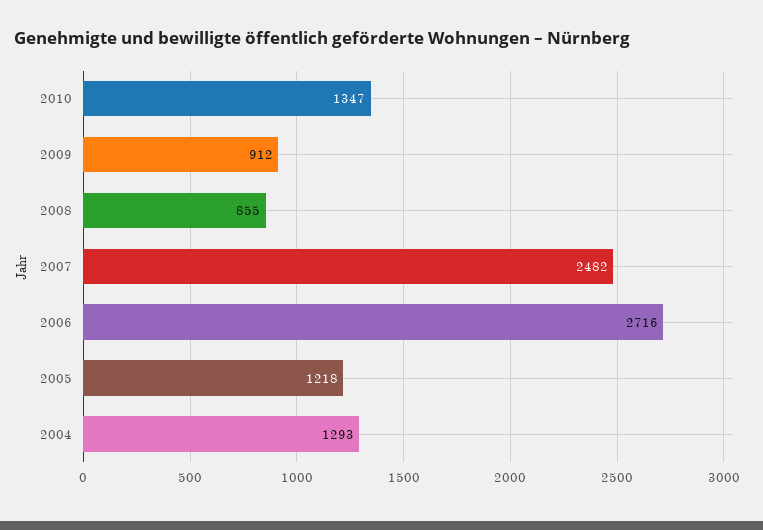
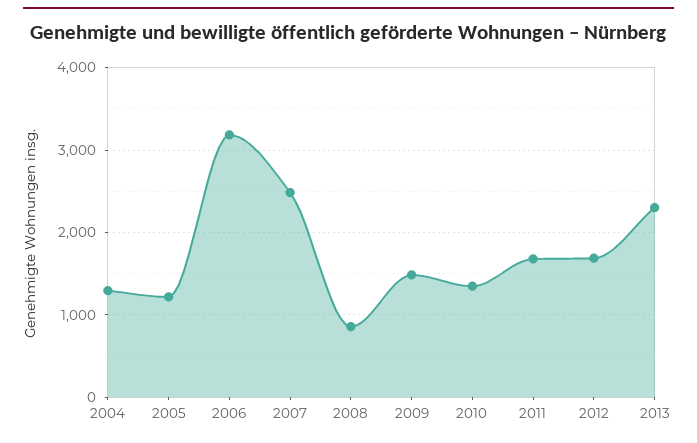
2009: 912 -> 1500
2006: 2716 -> 3200
2011: none -> 1700
2012: none -> 1700
2013: none -> 2300

